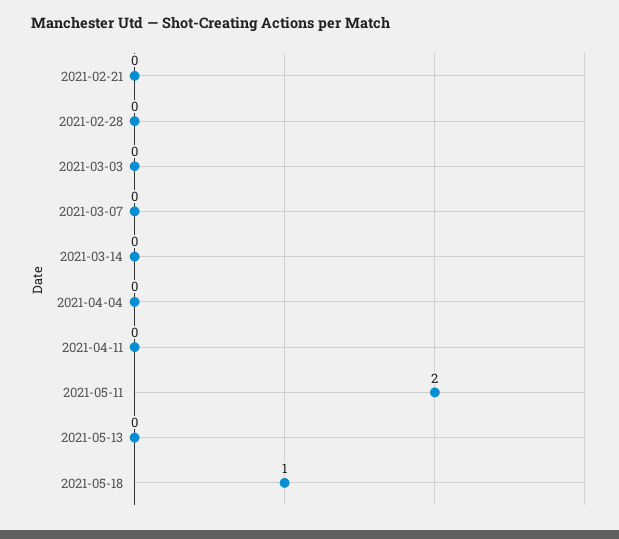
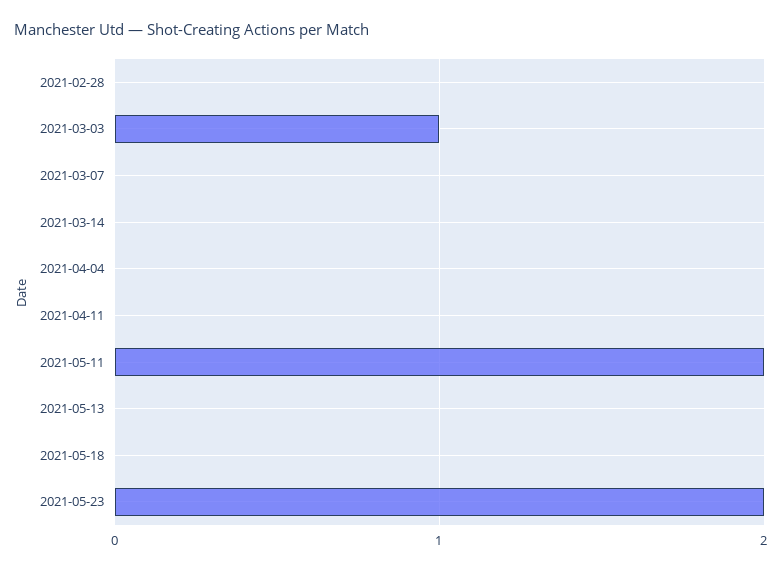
2021-02-21: 0 -> none
2021-03-03: 0 -> 1
2021-05-18: 1 -> 0
2021-05-23: none -> 2

